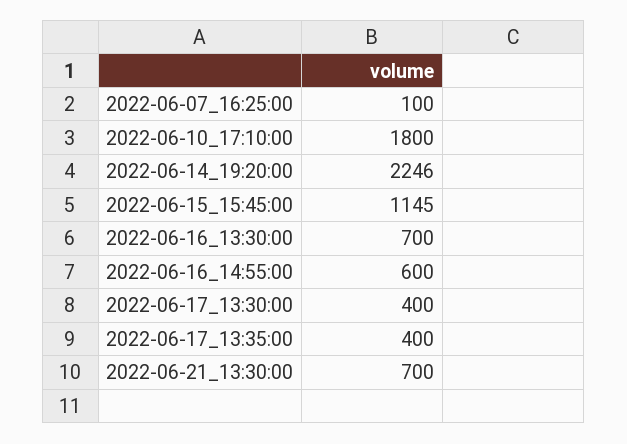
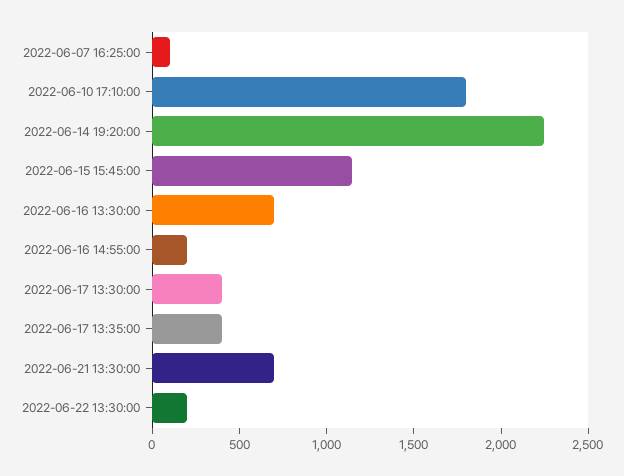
2022-06-16_14:55:00: 600 -> 200
2022-06-22 13:30:00: none -> 200

